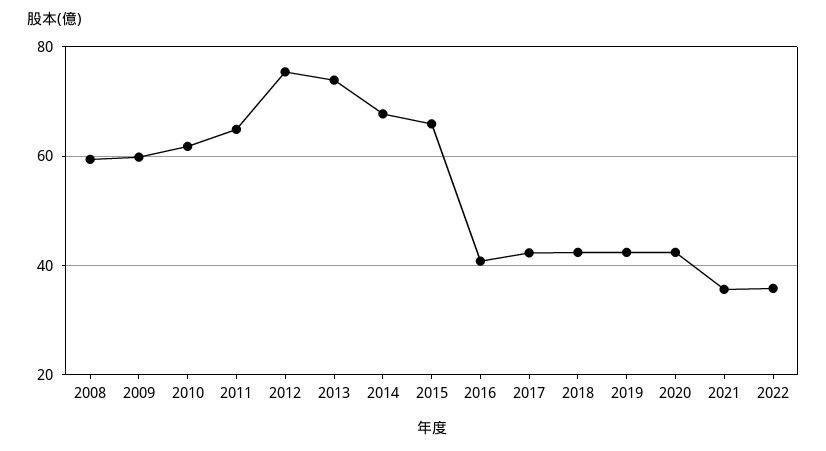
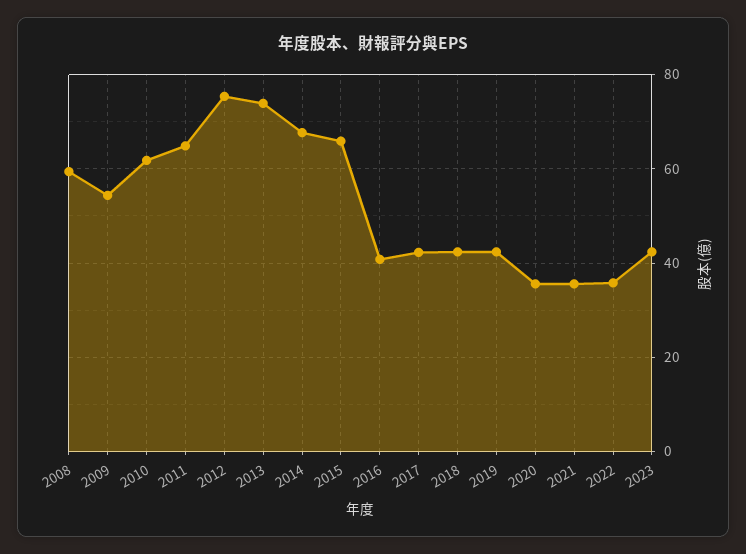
2009: 60 -> 54
2020: 42 -> 36
2023: none -> 42

